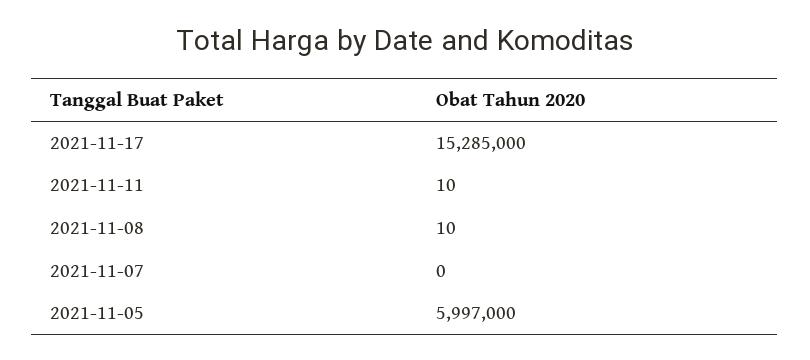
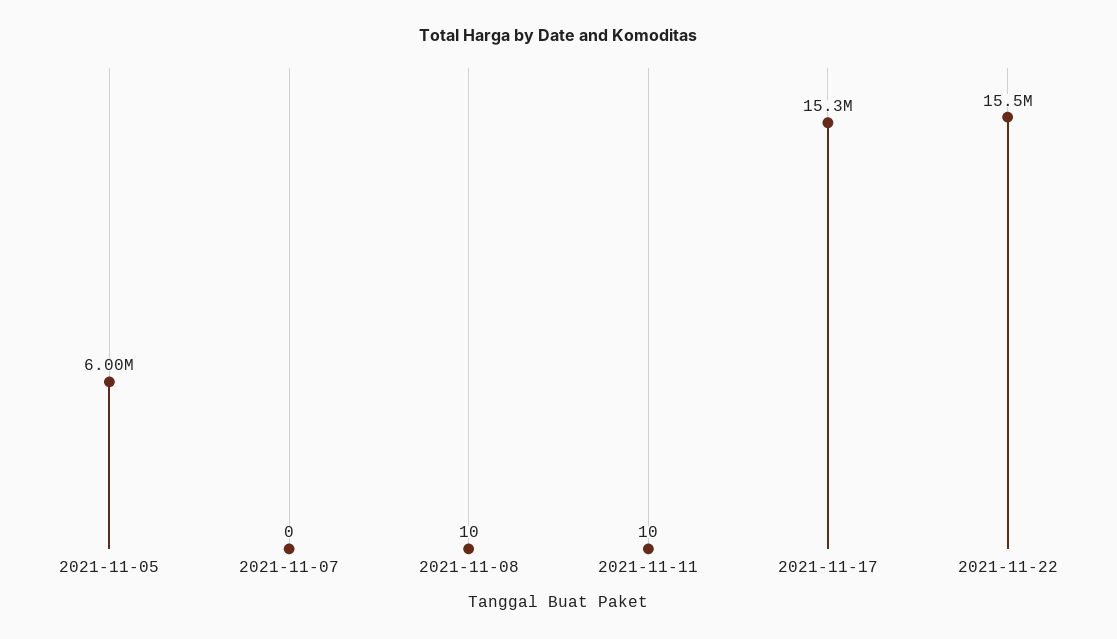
2021-11-22: none -> 15500000

